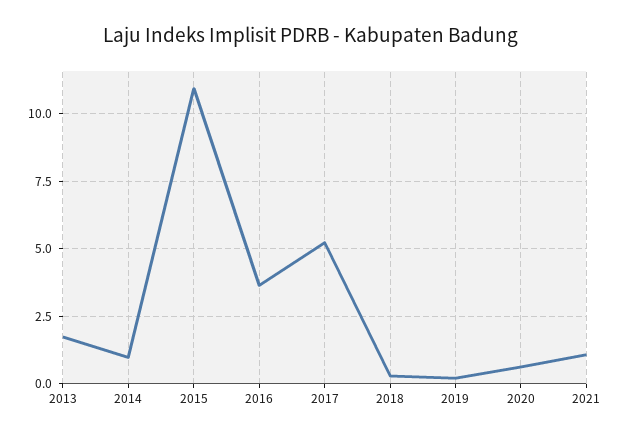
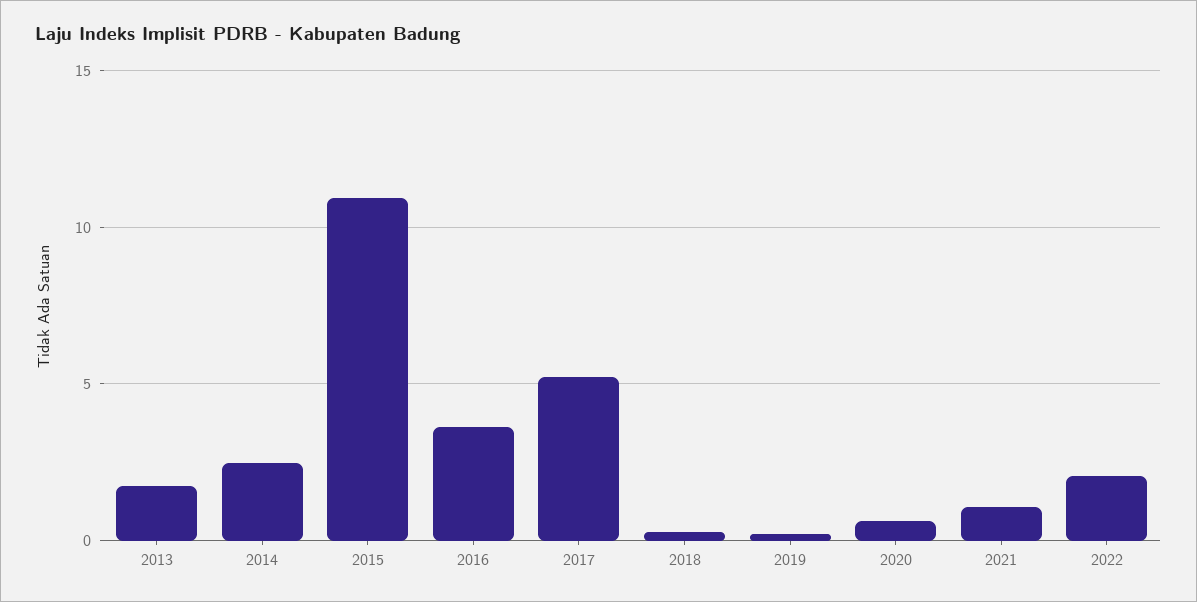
2014: 1 -> 2.5
2022: none -> 2

